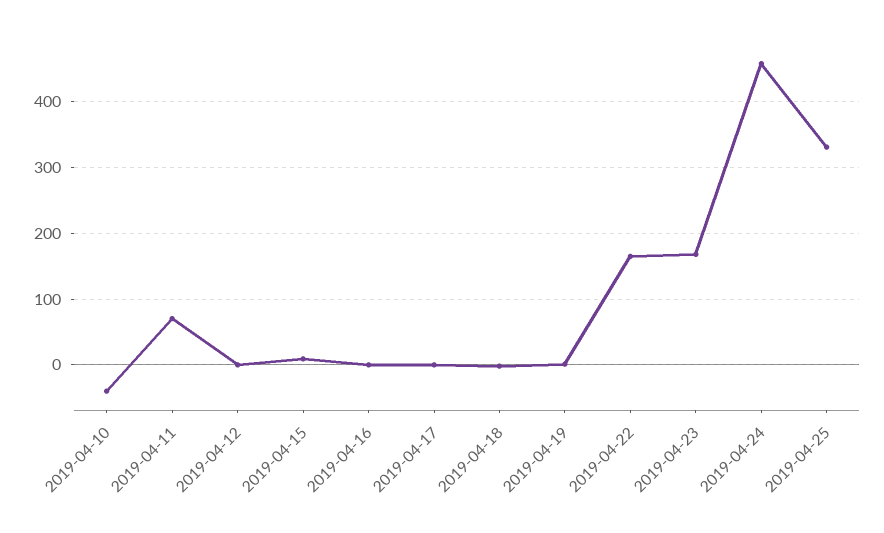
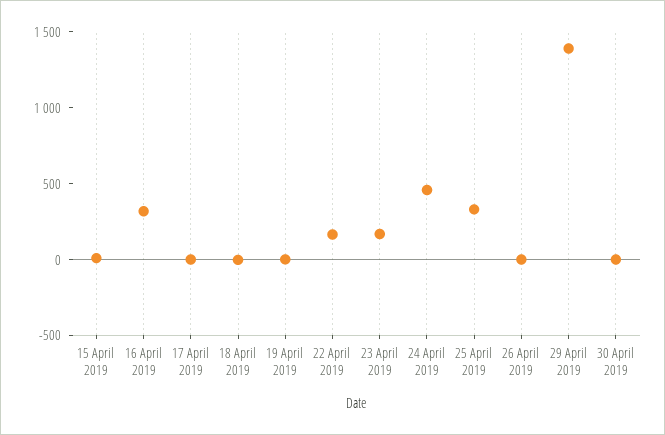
2019-04-10: -40 -> none
2019-04-11: 70 -> none
2019-04-12: 0 -> none
2019-04-16: 0 -> 300
26 April 2019: none -> 0
29 April 2019: none -> 1400
30 April 2019: none -> 0

